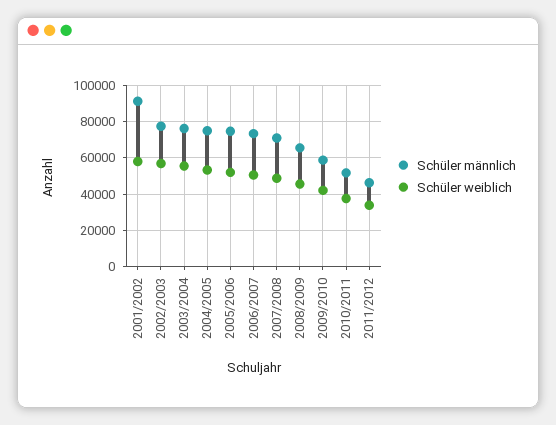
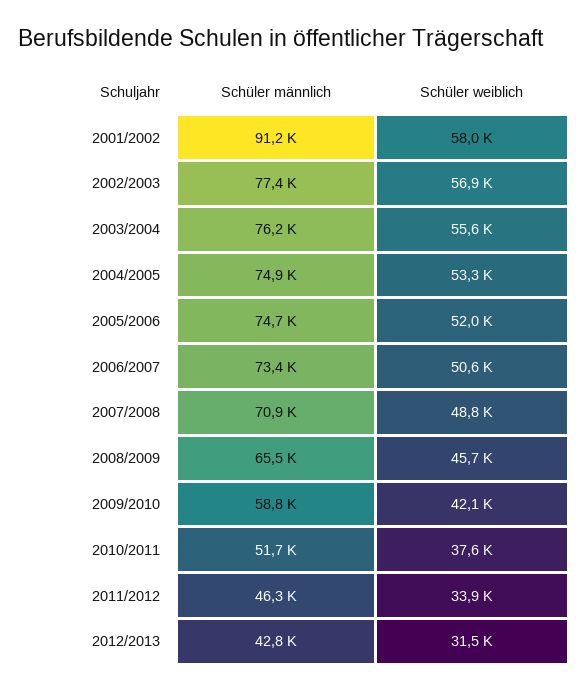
Schüler männlich, 2012/2013: none -> 42800
Schüler weiblich, 2012/2013: none -> 31500

